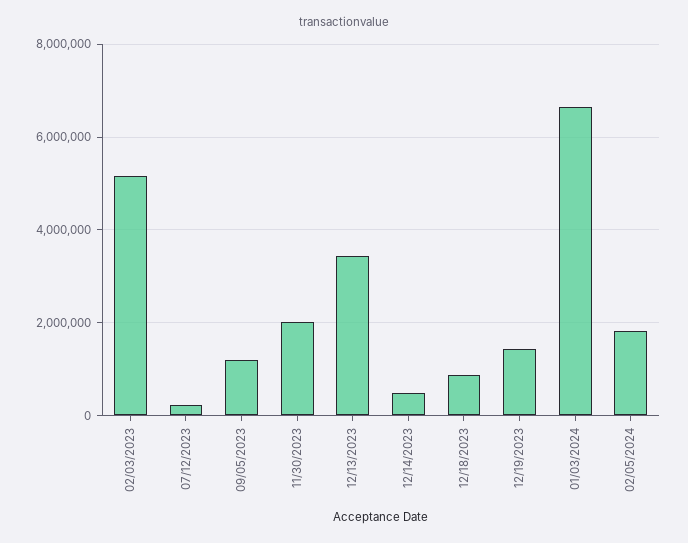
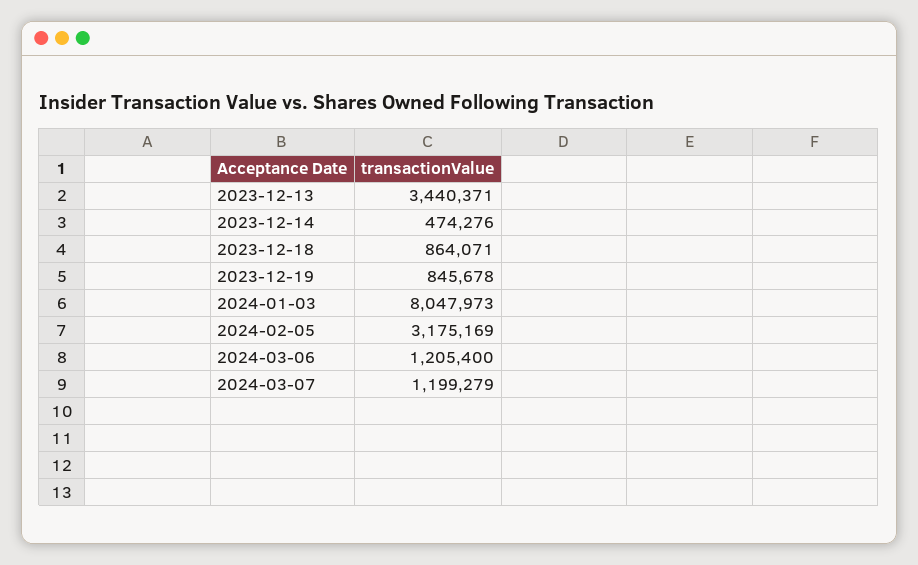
02/03/2023: 5200000 -> none
07/12/2023: 200000 -> none
09/05/2023: 1200000 -> none
11/30/2023: 2000000 -> none
12/19/2023: 1400000 -> 845678
01/03/2024: 6600000 -> 8047973
02/05/2024: 1800000 -> 3175169
2024-03-06: none -> 1205400
2024-03-07: none -> 1199279

